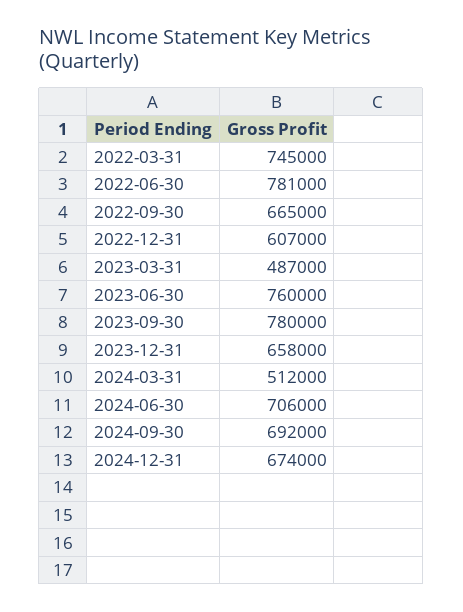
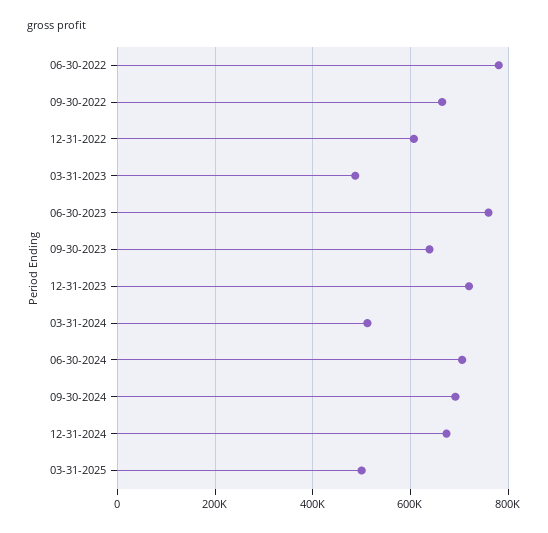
2022-03-31: 745000 -> none
2023-09-30: 780000 -> 640000
2023-12-31: 658000 -> 720000
03-31-2025: none -> 500000

